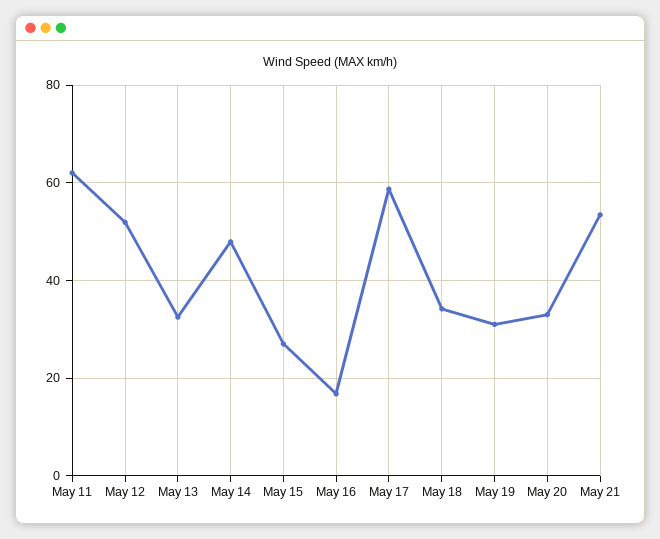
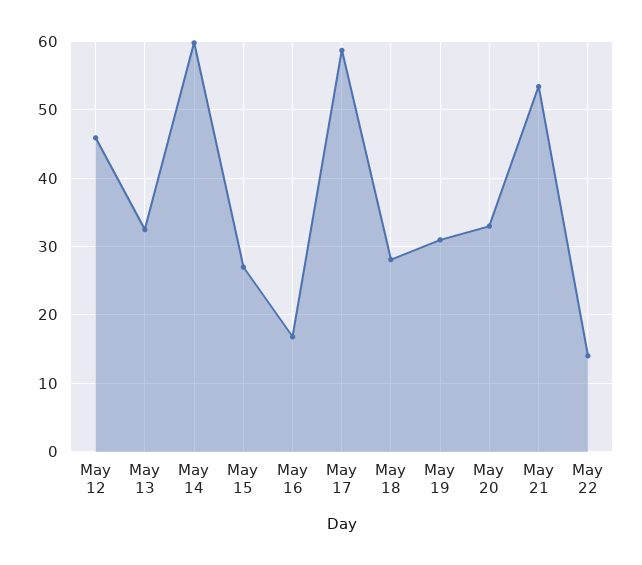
May 11: 62 -> none
May 12: 52 -> 46
May 14: 48 -> 60
May 18: 34 -> 28
May 22: none -> 14

